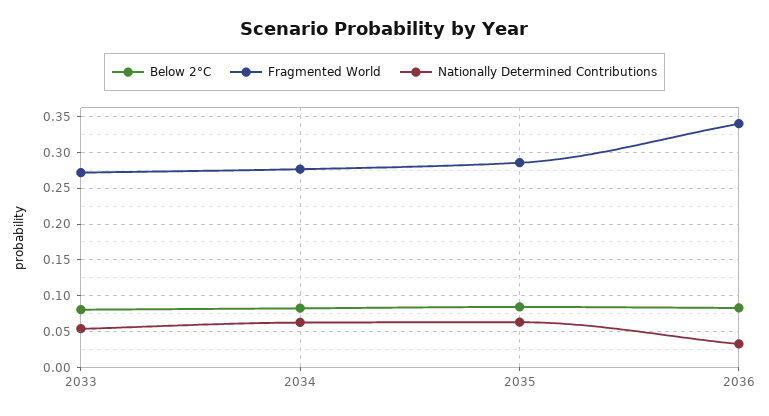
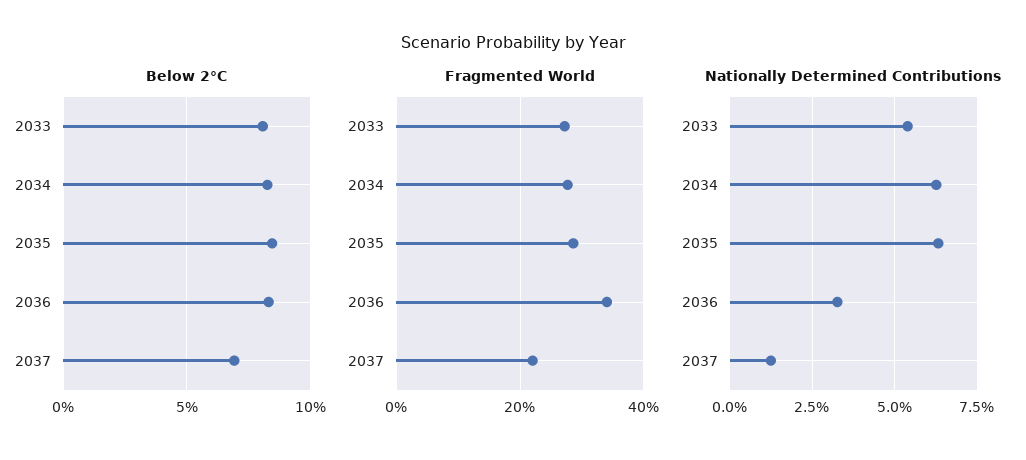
Below 2°C, 2037: none -> 0.07
Fragmented World, 2037: none -> 0.22
Nationally Determined Contributions, 2037: none -> 0.0125

